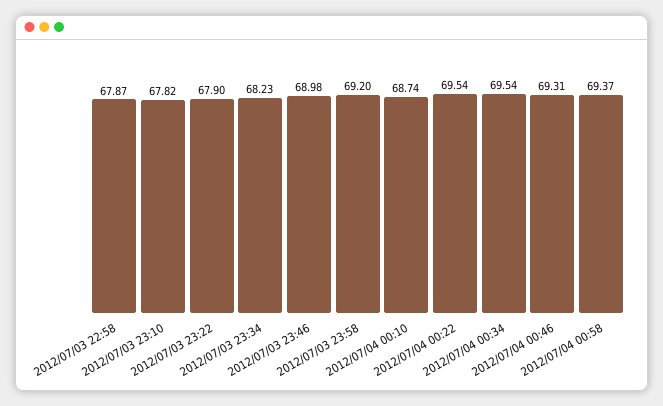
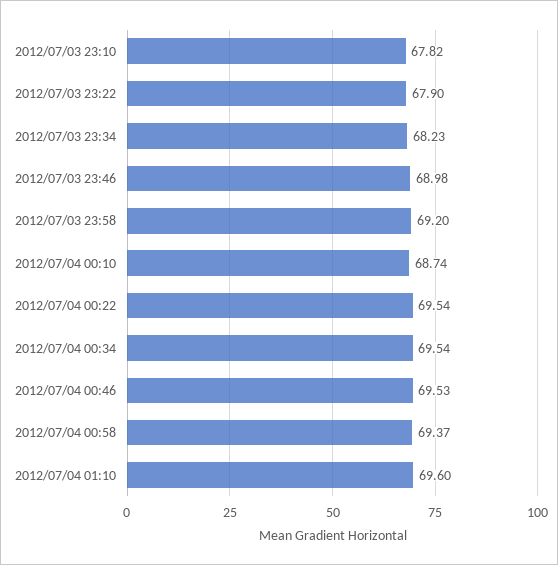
2012/07/03 22:58: 67.87 -> none
2012/07/04 00:46: 69.31 -> 69.53
2012/07/04 01:10: none -> 69.6

